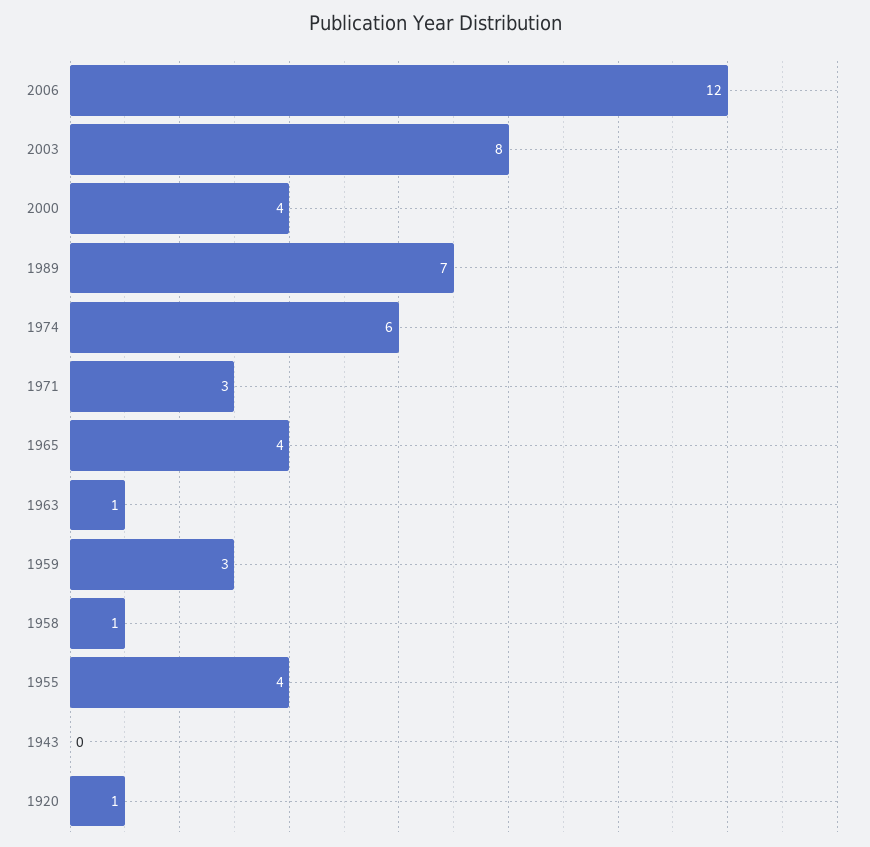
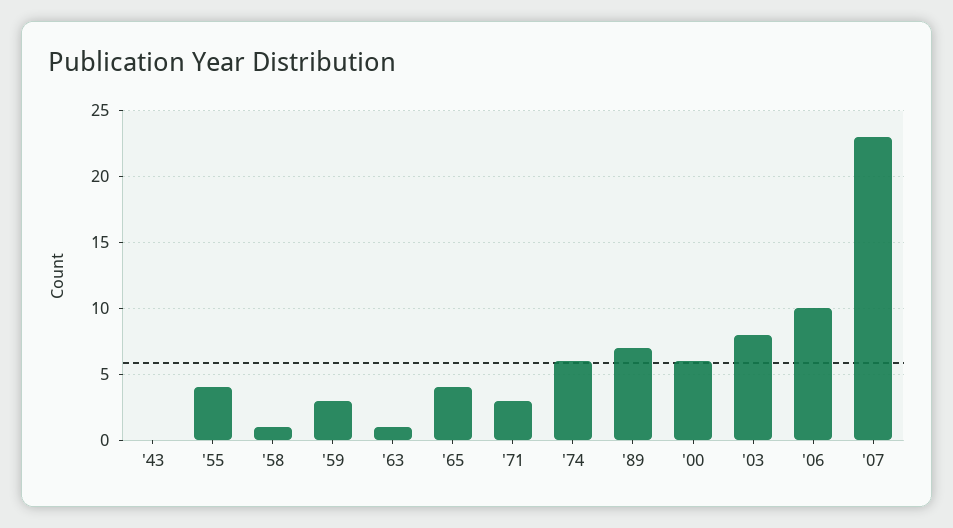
2006: 12 -> 10
2000: 4 -> 6
1920: 1 -> none
'07: none -> 23

